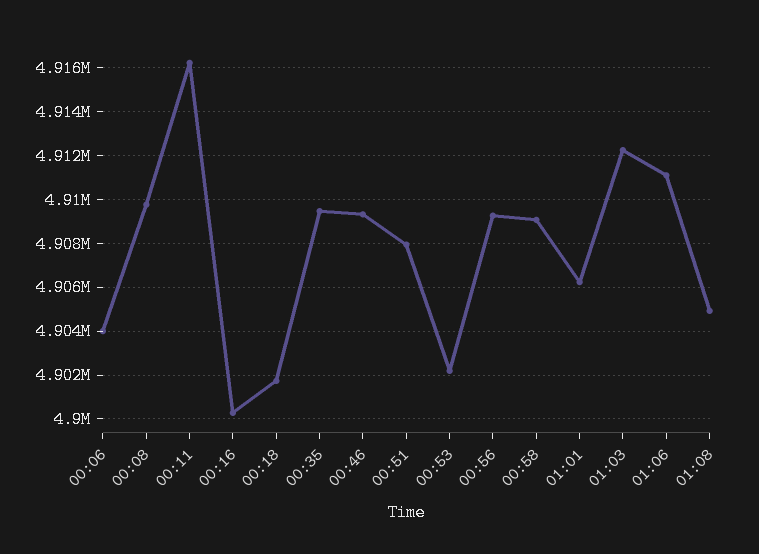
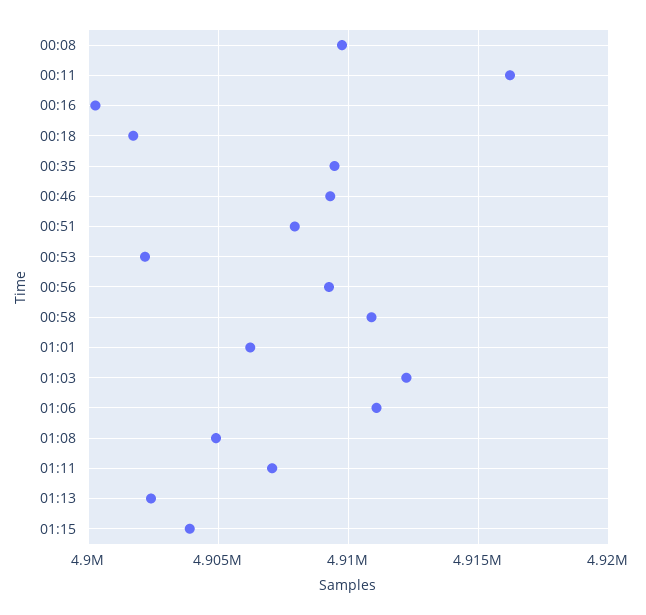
00:06: 4904000 -> none
00:58: 4909000 -> 4911000
01:11: none -> 4907000
01:13: none -> 4902500
01:15: none -> 4904000

